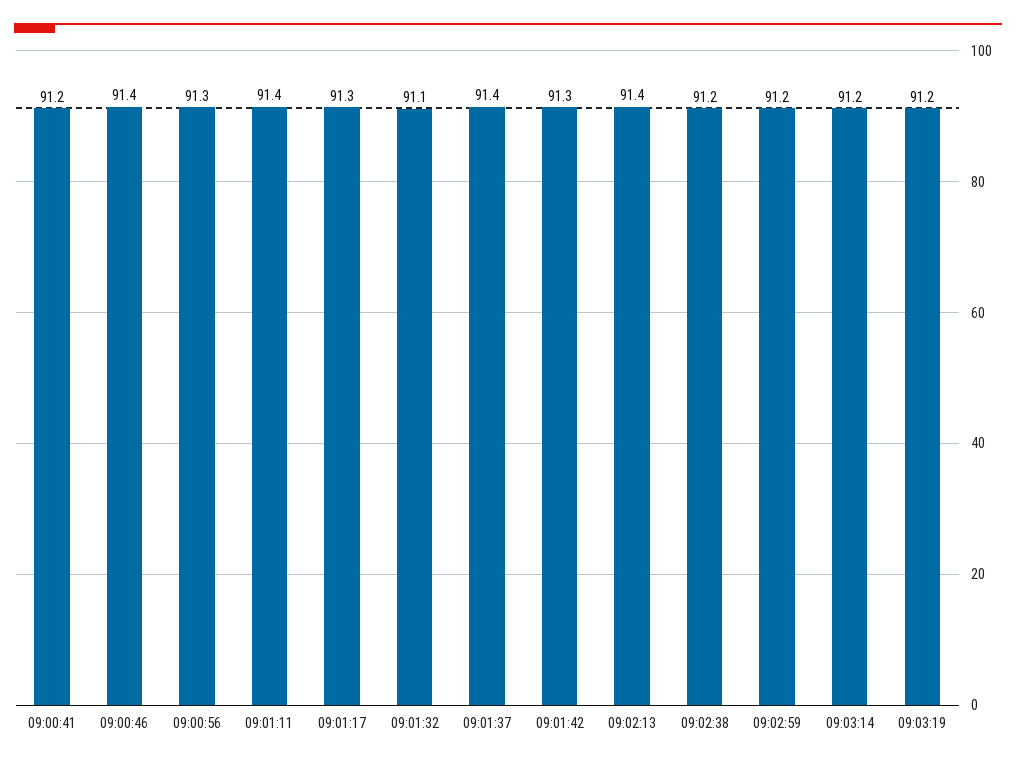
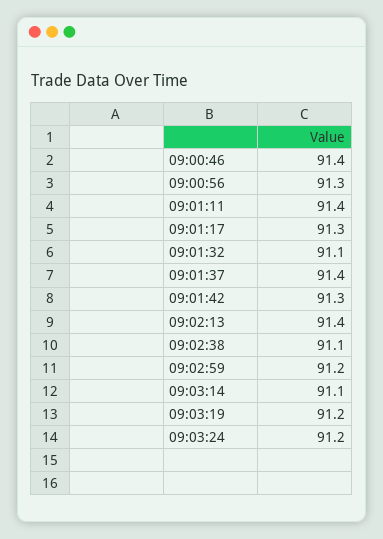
09:00:41: 91.2 -> none
09:02:38: 91.2 -> 91.1
09:03:14: 91.2 -> 91.1
09:03:24: none -> 91.2

